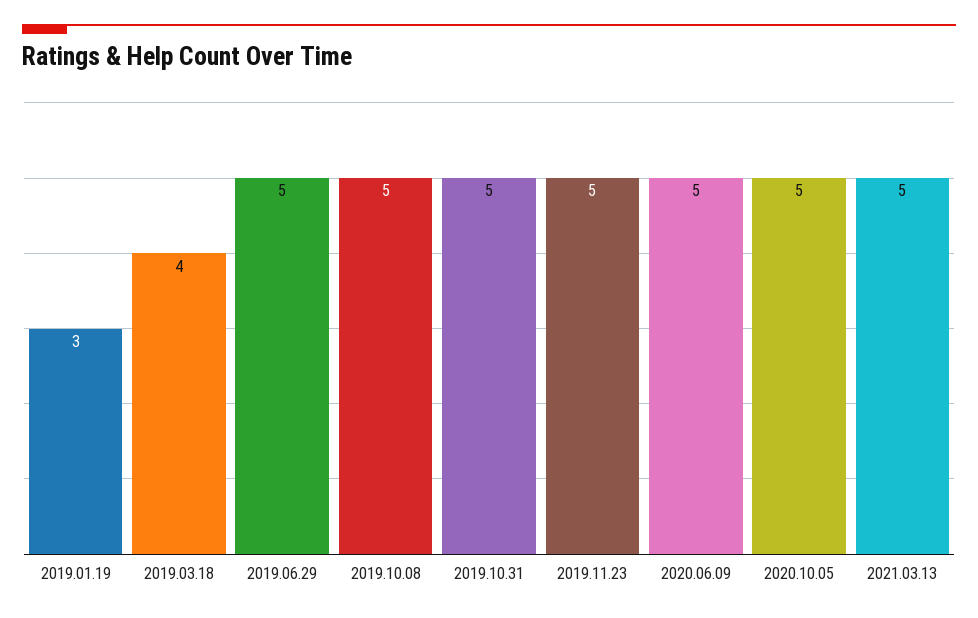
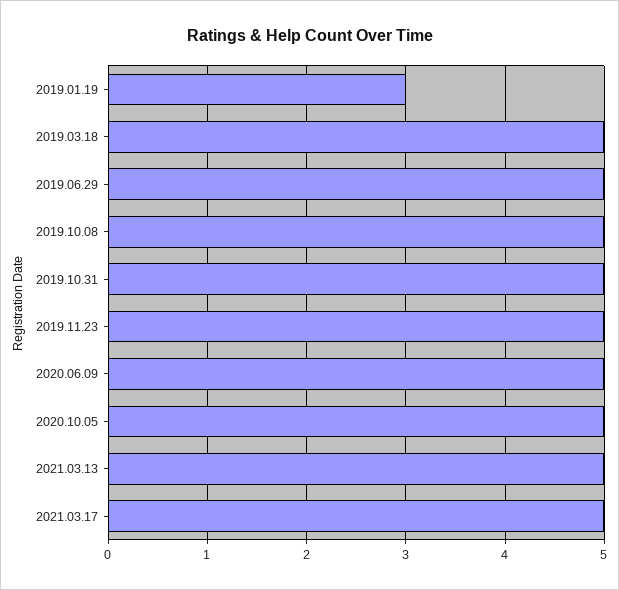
2019.03.18: 4 -> 5
2021.03.17: none -> 5

